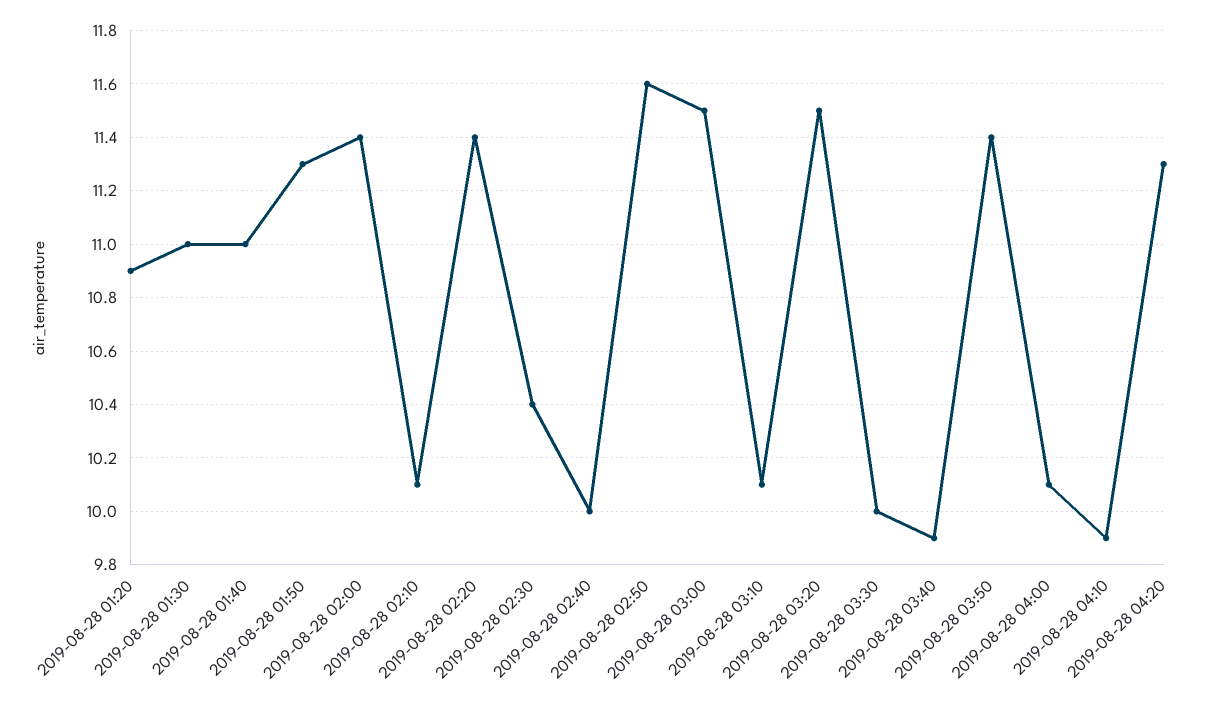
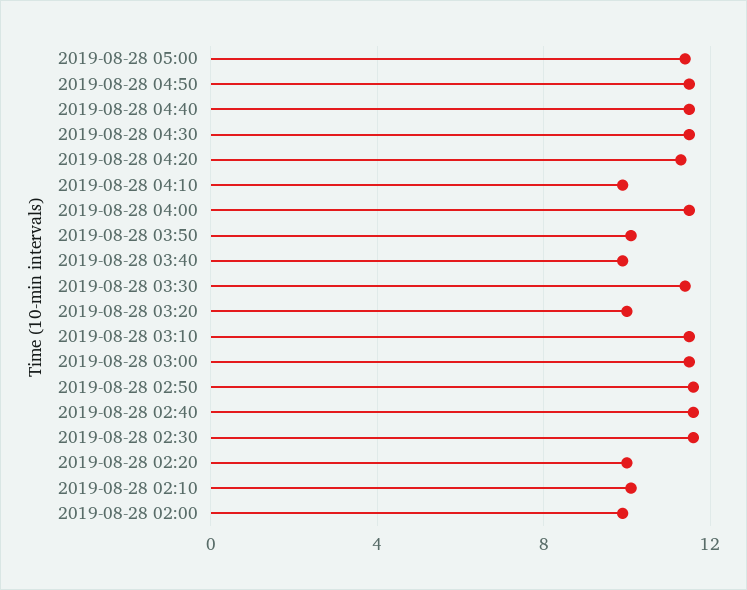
2019-08-28 01:20: 10.9 -> none
2019-08-28 01:30: 11 -> none
2019-08-28 01:40: 11 -> none
2019-08-28 01:50: 11.3 -> none
2019-08-28 02:00: 11.4 -> 10
2019-08-28 02:20: 11.4 -> 10
2019-08-28 02:30: 10.4 -> 11.5
2019-08-28 02:40: 10 -> 11.5
2019-08-28 03:10: 10.1 -> 11.5
2019-08-28 03:20: 11.5 -> 10
2019-08-28 03:30: 10 -> 11.5
2019-08-28 03:50: 11.4 -> 10
2019-08-28 04:00: 10.1 -> 11.5
2019-08-28 05:00: none -> 11.5
2019-08-28 04:50: none -> 11.5
2019-08-28 04:40: none -> 11.5
2019-08-28 04:30: none -> 11.5

